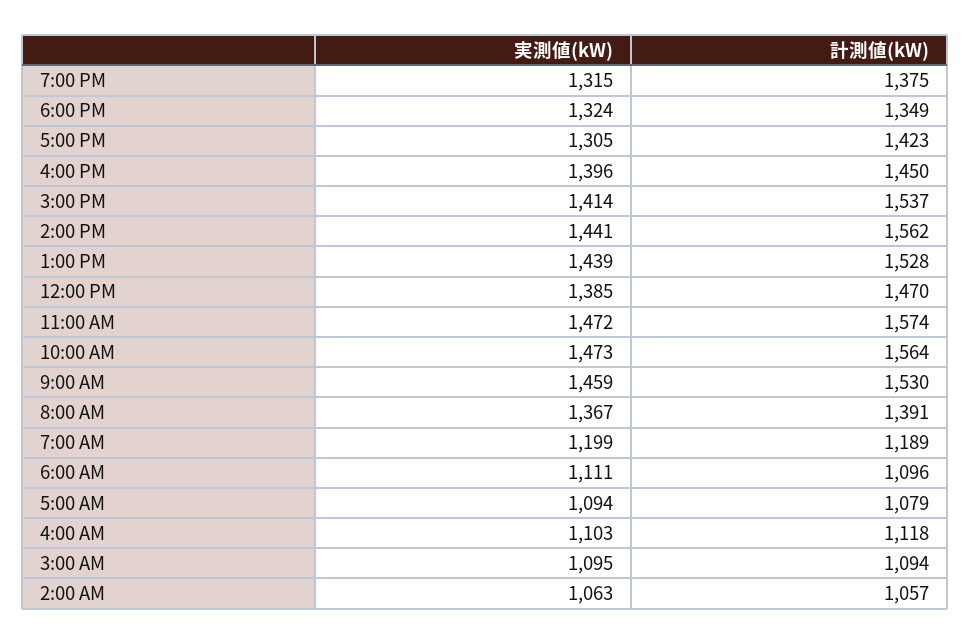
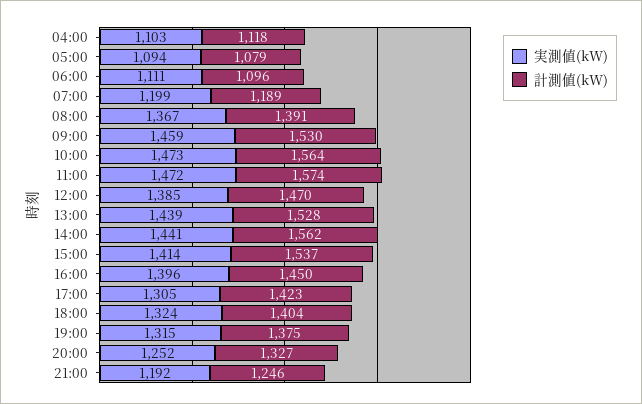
計測値(kW), 6:00 PM: 1349 -> 1404
実測値(kW), 3:00 AM: 1095 -> none
計測値(kW), 3:00 AM: 1094 -> none
実測値(kW), 2:00 AM: 1063 -> none
計測値(kW), 2:00 AM: 1057 -> none
実測値(kW), 20:00: none -> 1252
計測値(kW), 20:00: none -> 1327
実測値(kW), 21:00: none -> 1192
計測値(kW), 21:00: none -> 1246

